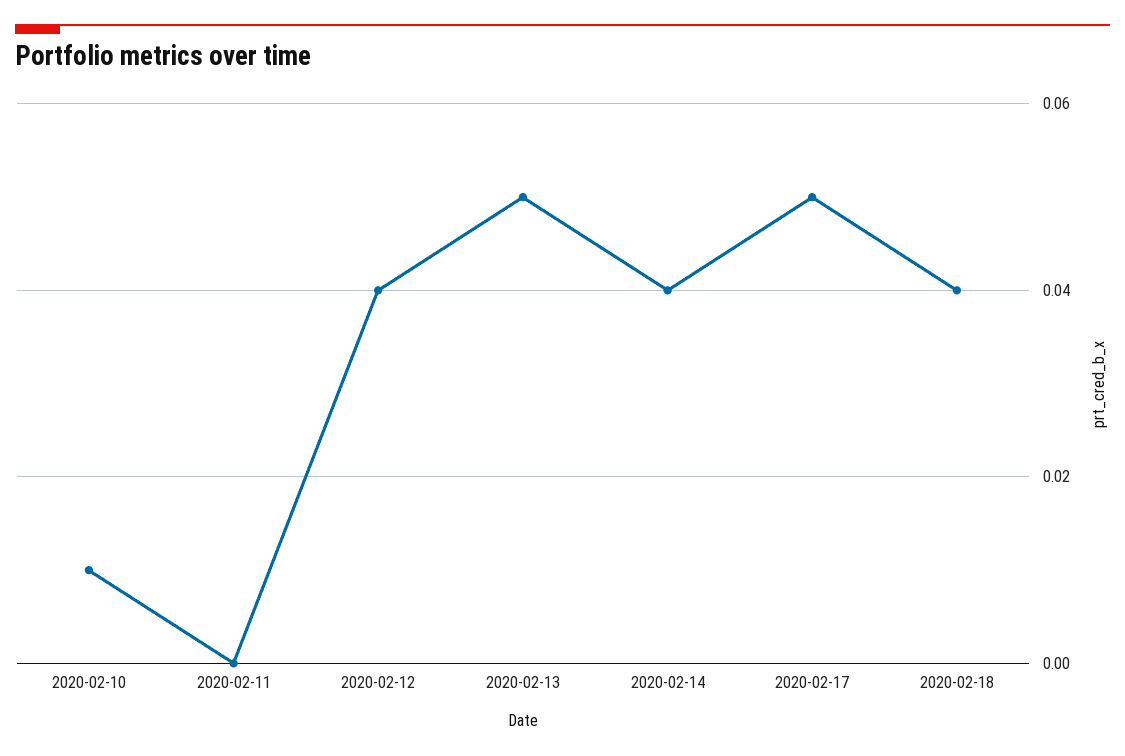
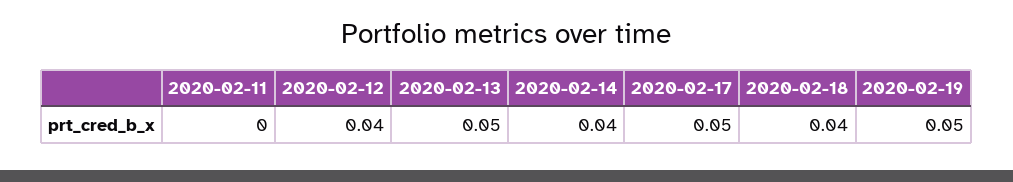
2020-02-10: 0.01 -> none
2020-02-19: none -> 0.05

